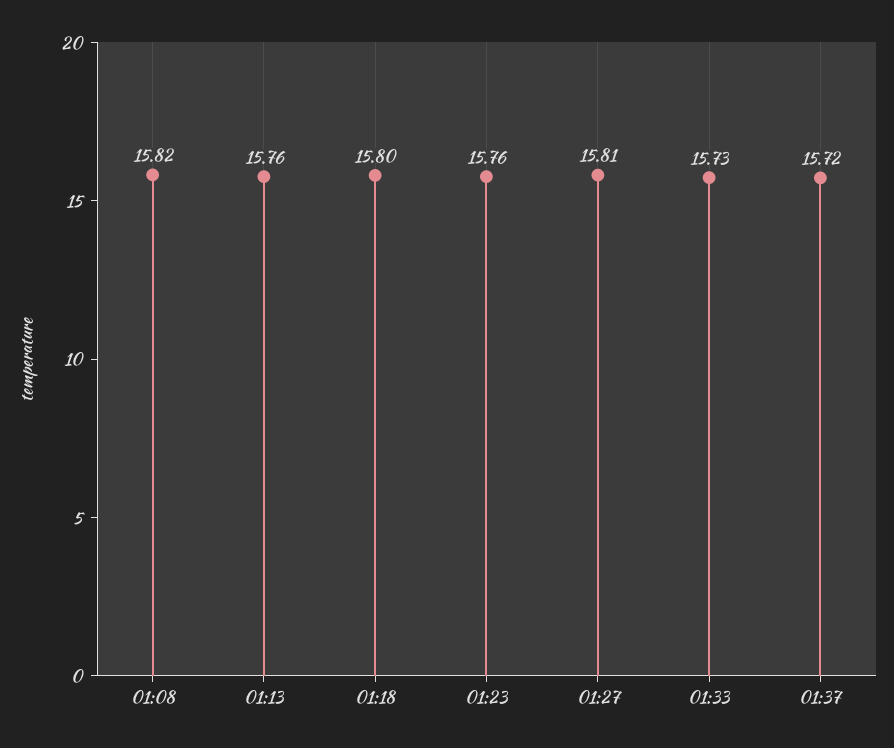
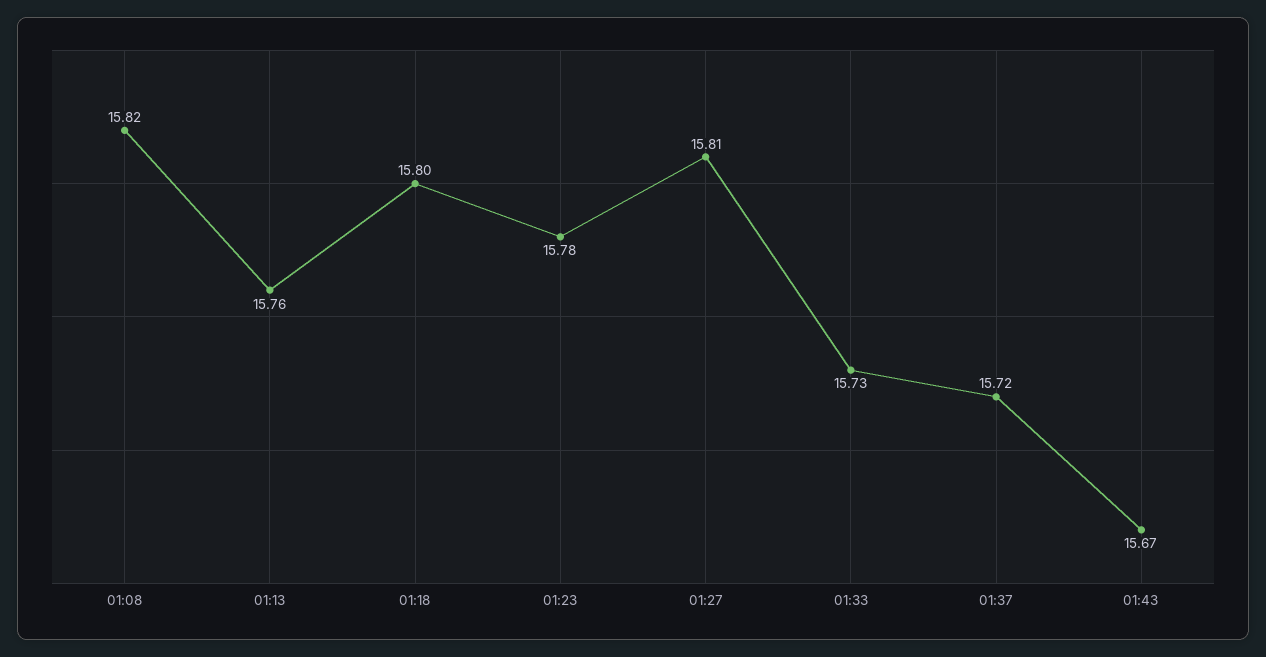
01:23: 15.76 -> 15.78
01:43: none -> 15.67

